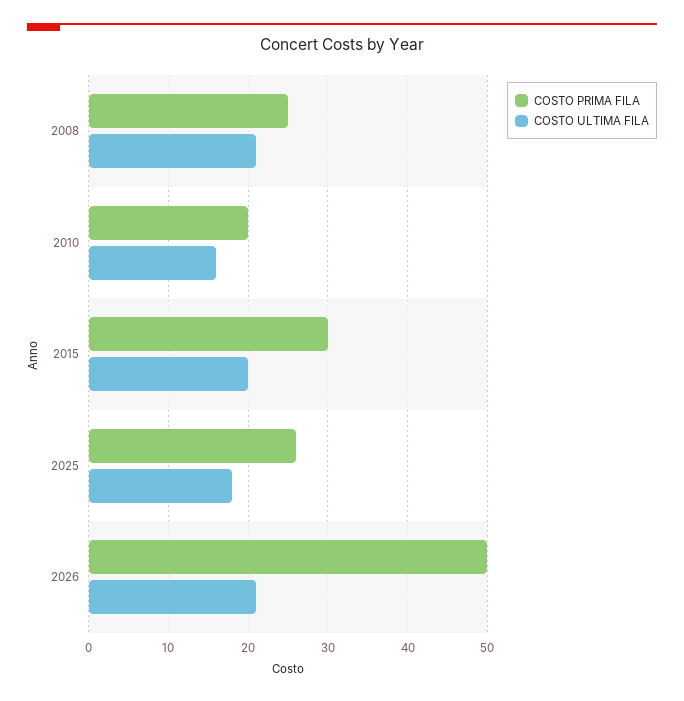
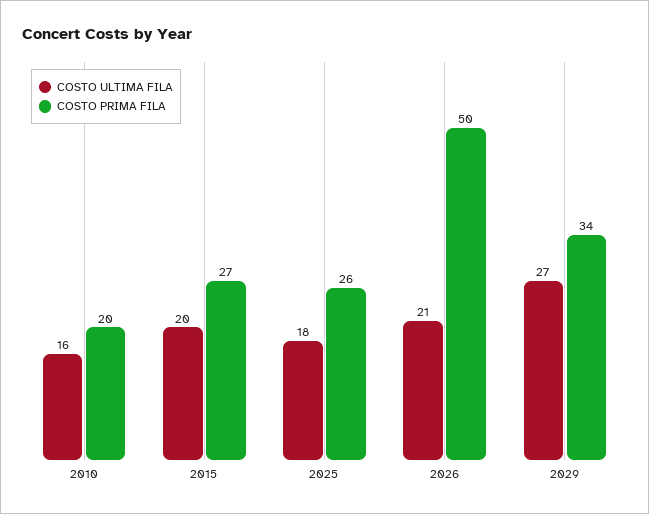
COSTO PRIMA FILA, 2008: 25 -> none
COSTO ULTIMA FILA, 2008: 21 -> none
COSTO PRIMA FILA, 2015: 30 -> 27
COSTO ULTIMA FILA, 2029: none -> 27
COSTO PRIMA FILA, 2029: none -> 34

